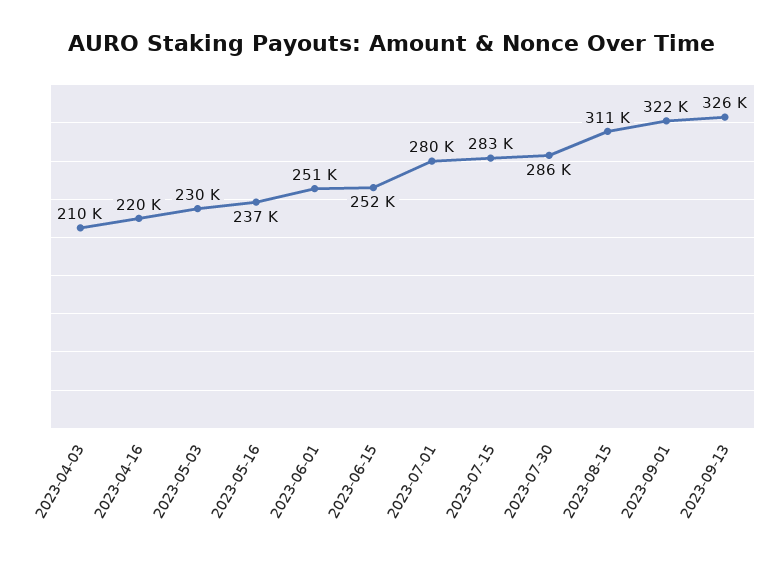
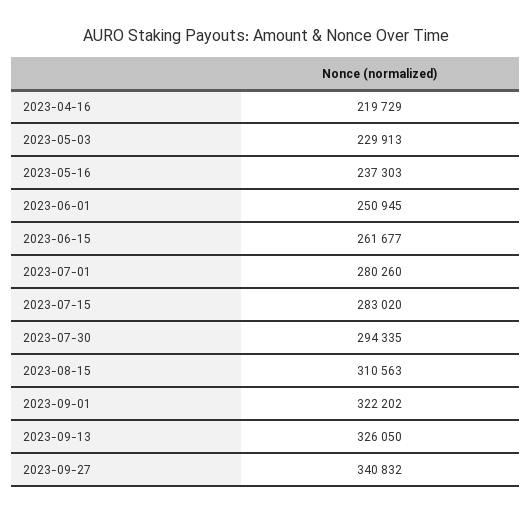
2023-04-03: 210000 -> none
2023-06-15: 252000 -> 261677
2023-07-30: 286000 -> 294335
2023-09-27: none -> 340832

